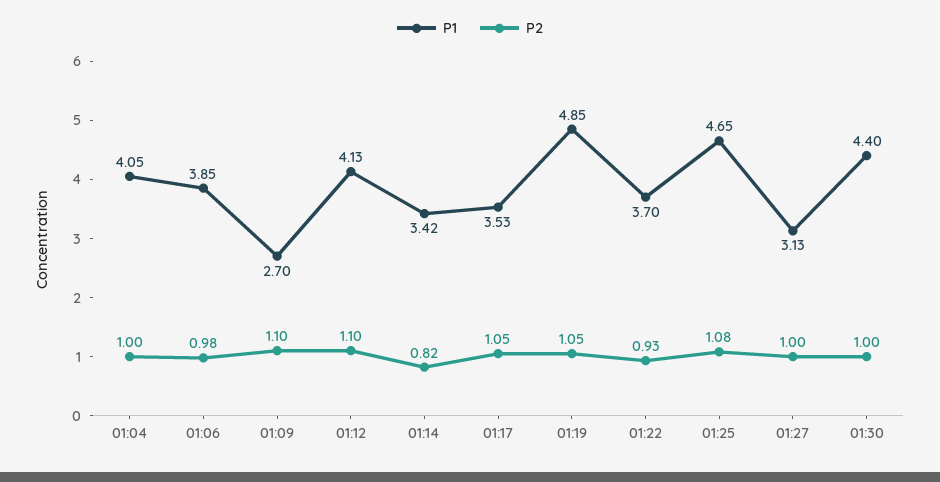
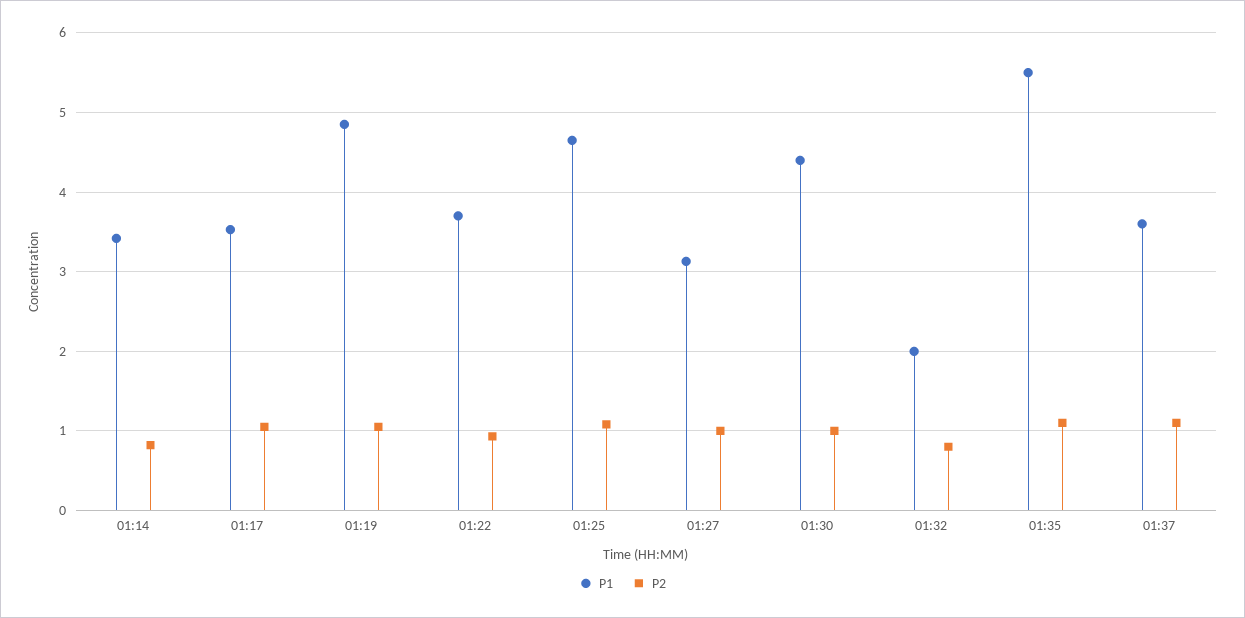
P1, 01:04: 4.05 -> none
P2, 01:04: 1 -> none
P1, 01:06: 3.85 -> none
P2, 01:06: 0.98 -> none
P1, 01:09: 2.7 -> none
P2, 01:09: 1.1 -> none
P1, 01:12: 4.13 -> none
P2, 01:12: 1.1 -> none
P1, 01:32: none -> 2
P2, 01:32: none -> 0.8
P1, 01:35: none -> 5.5
P2, 01:35: none -> 1.1
P1, 01:37: none -> 3.6
P2, 01:37: none -> 1.1

